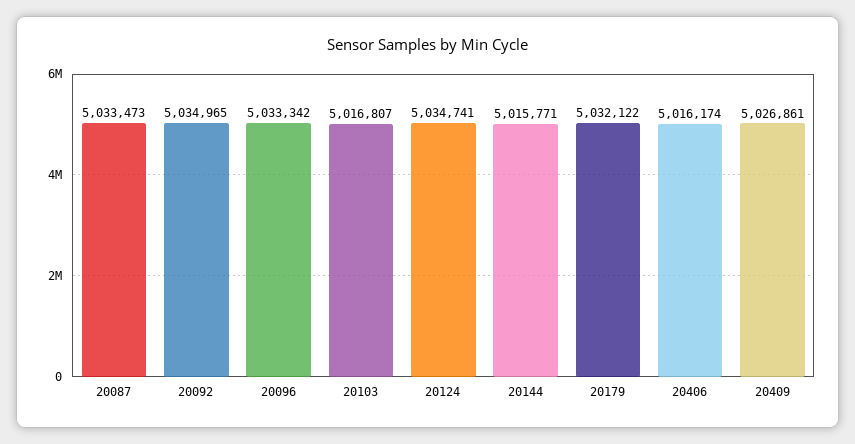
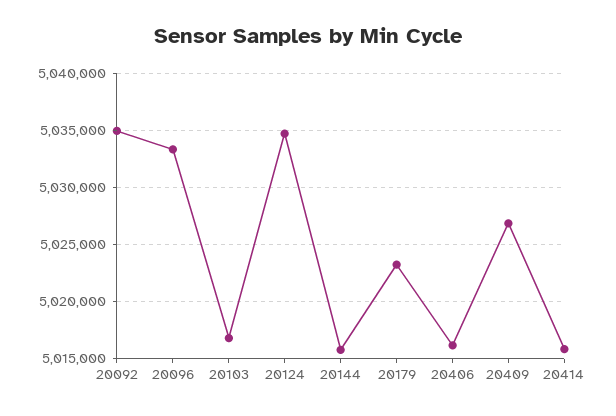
20087: 5033473 -> none
20179: 5032122 -> 5023000
20414: none -> 5016000

